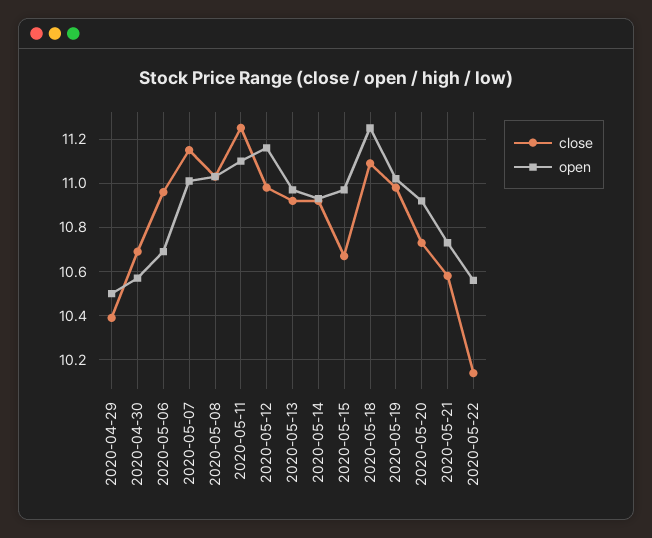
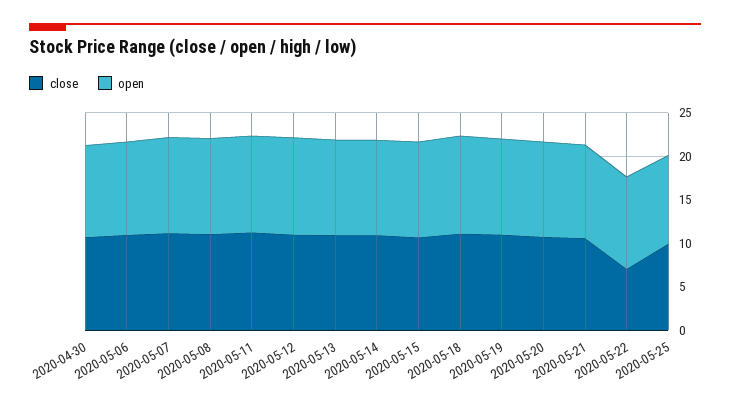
close, 2020-04-29: 10.4 -> none
open, 2020-04-29: 10.5 -> none
close, 2020-05-22: 10.15 -> 7
close, 2020-05-25: none -> 10
open, 2020-05-25: none -> 10

